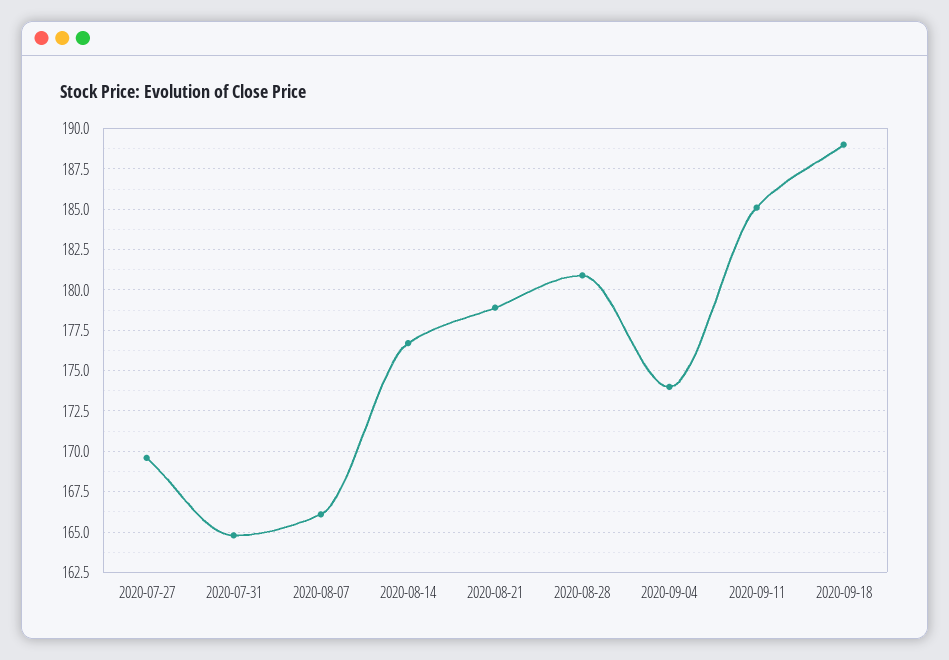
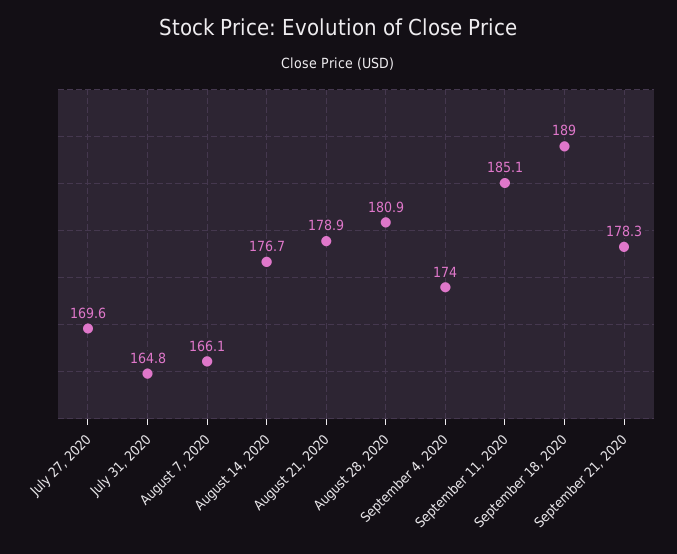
September 21, 2020: none -> 178.3

